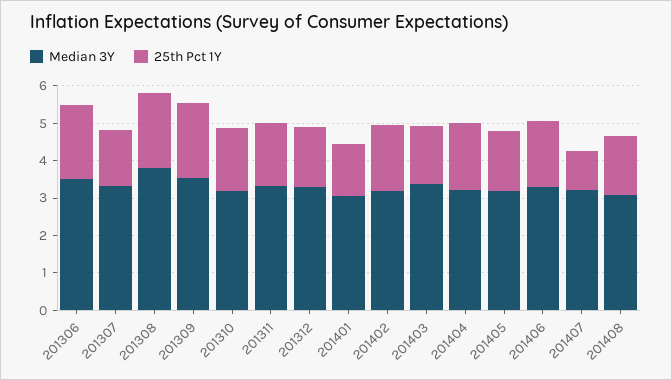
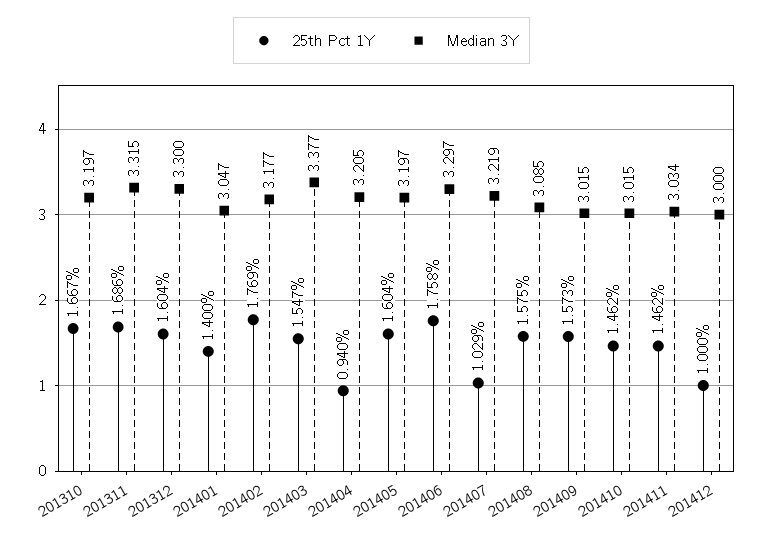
Median 3Y, 201306: 3.5 -> none
25th Pct 1Y, 201306: 2 -> none
Median 3Y, 201307: 3.25 -> none
25th Pct 1Y, 201307: 1.5 -> none
Median 3Y, 201308: 3.75 -> none
25th Pct 1Y, 201308: 2 -> none
Median 3Y, 201309: 3.5 -> none
25th Pct 1Y, 201309: 2 -> none
25th Pct 1Y, 201404: 1.75 -> 0.94
25th Pct 1Y, 201409: none -> 1.573
Median 3Y, 201409: none -> 3.015
25th Pct 1Y, 201410: none -> 1.462
Median 3Y, 201410: none -> 3.015
25th Pct 1Y, 201411: none -> 1.462
Median 3Y, 201411: none -> 3.034
25th Pct 1Y, 201412: none -> 1
Median 3Y, 201412: none -> 3

